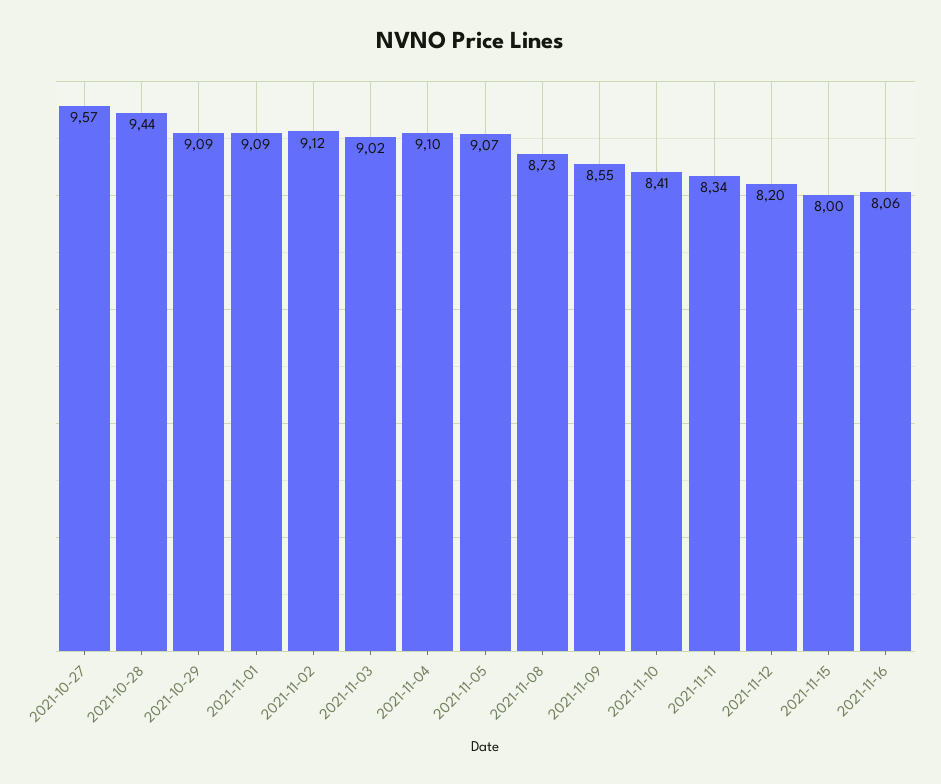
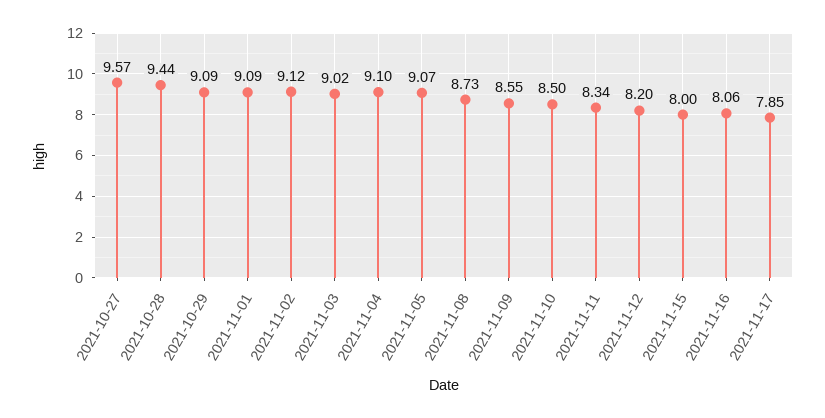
2021-11-10: 8.41 -> 8.5
2021-11-17: none -> 7.85

